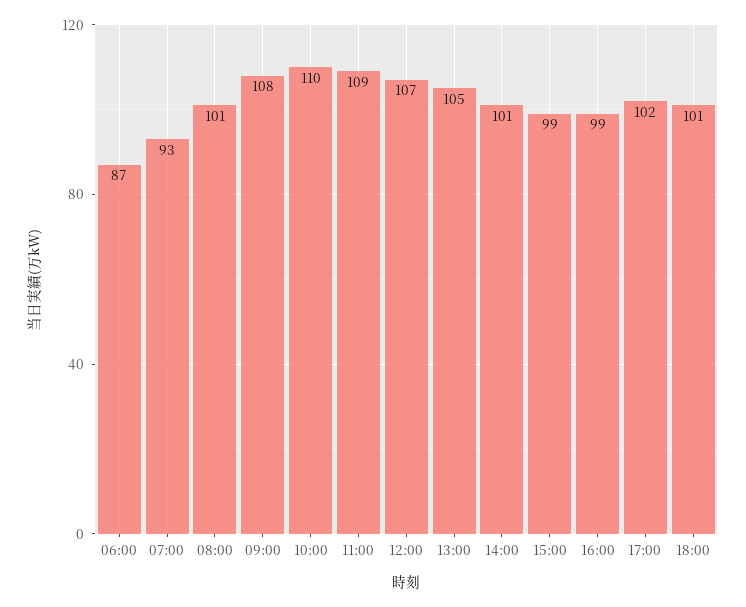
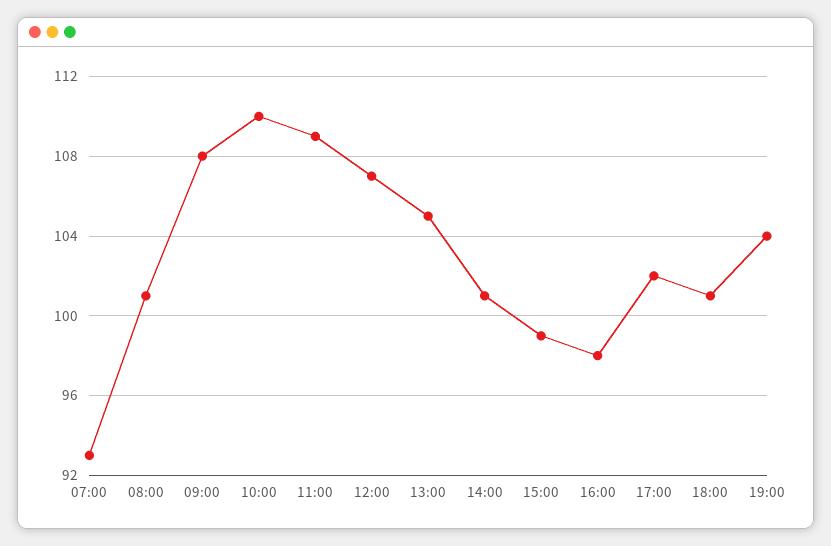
06:00: 87 -> none
16:00: 99 -> 98
19:00: none -> 104

